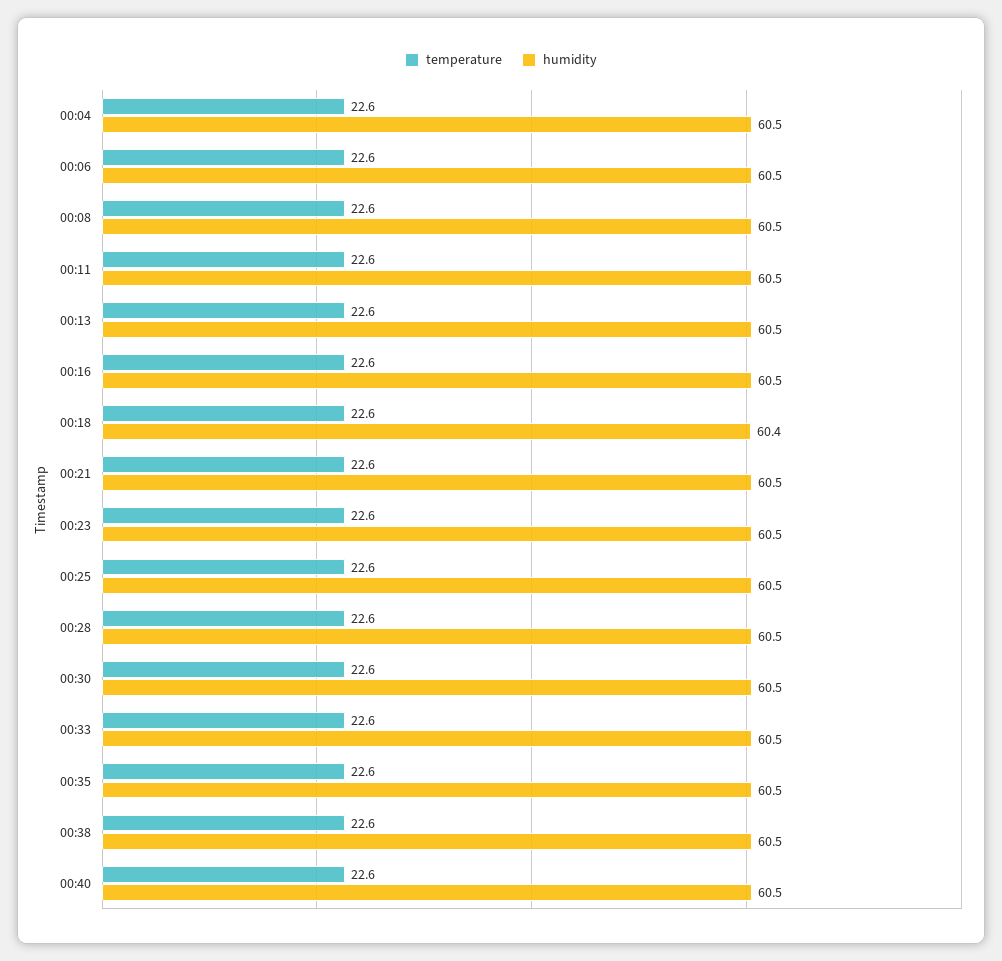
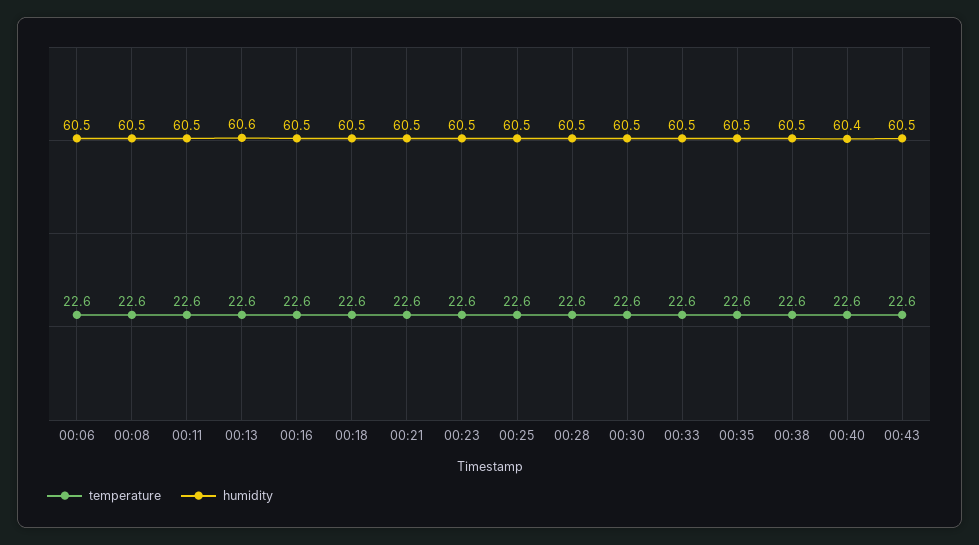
temperature, 00:04: 22.6 -> none
humidity, 00:04: 60.5 -> none
humidity, 00:13: 60.5 -> 60.6
humidity, 00:18: 60.4 -> 60.5
humidity, 00:40: 60.5 -> 60.4
temperature, 00:43: none -> 22.6
humidity, 00:43: none -> 60.5

